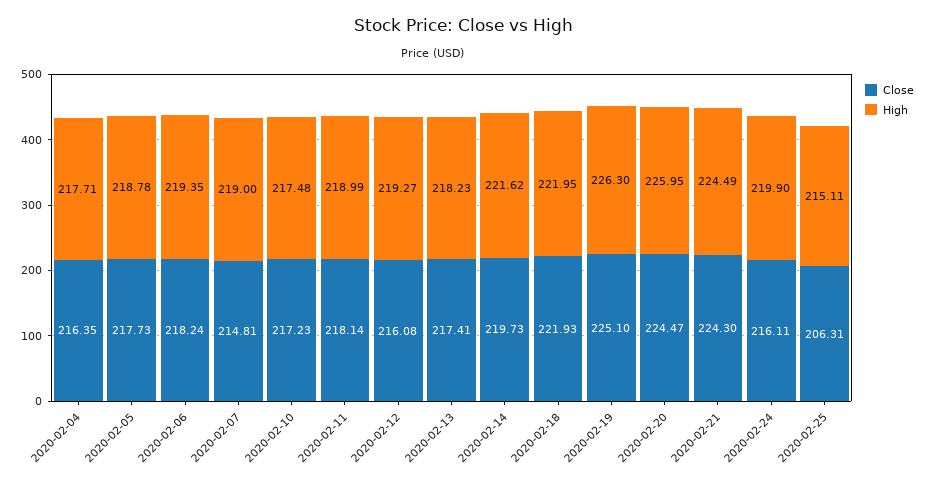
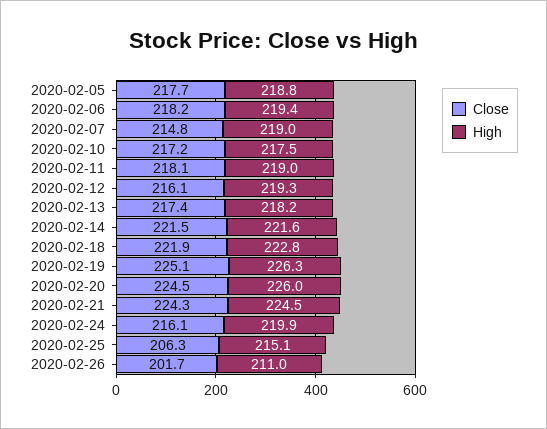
Close, 2020-02-04: 216.35 -> none
High, 2020-02-04: 217.71 -> none
Close, 2020-02-14: 219.73 -> 221.5
High, 2020-02-18: 221.95 -> 222.8
Close, 2020-02-26: none -> 201.7
High, 2020-02-26: none -> 211

